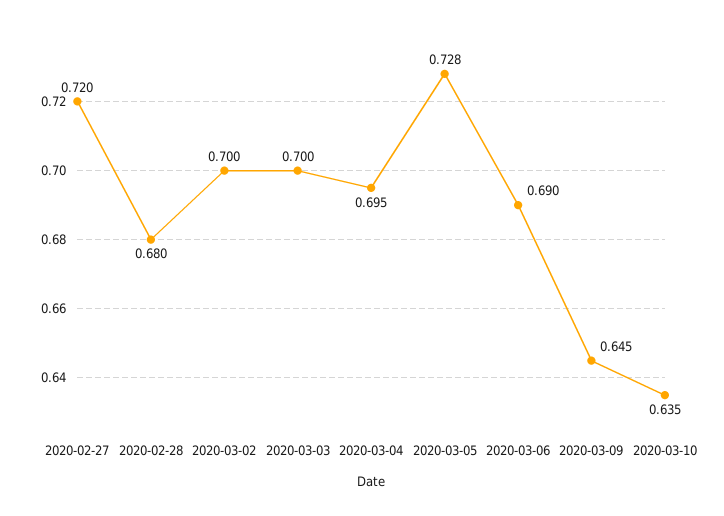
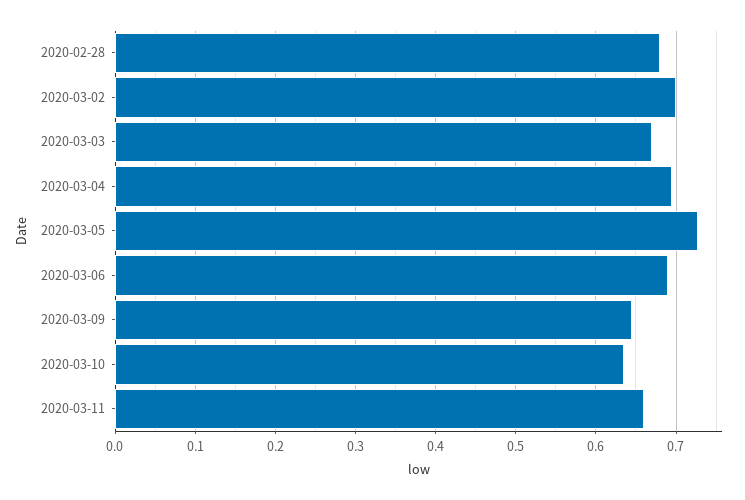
2020-02-27: 0.72 -> none
2020-03-03: 0.7 -> 0.67
2020-03-11: none -> 0.66

